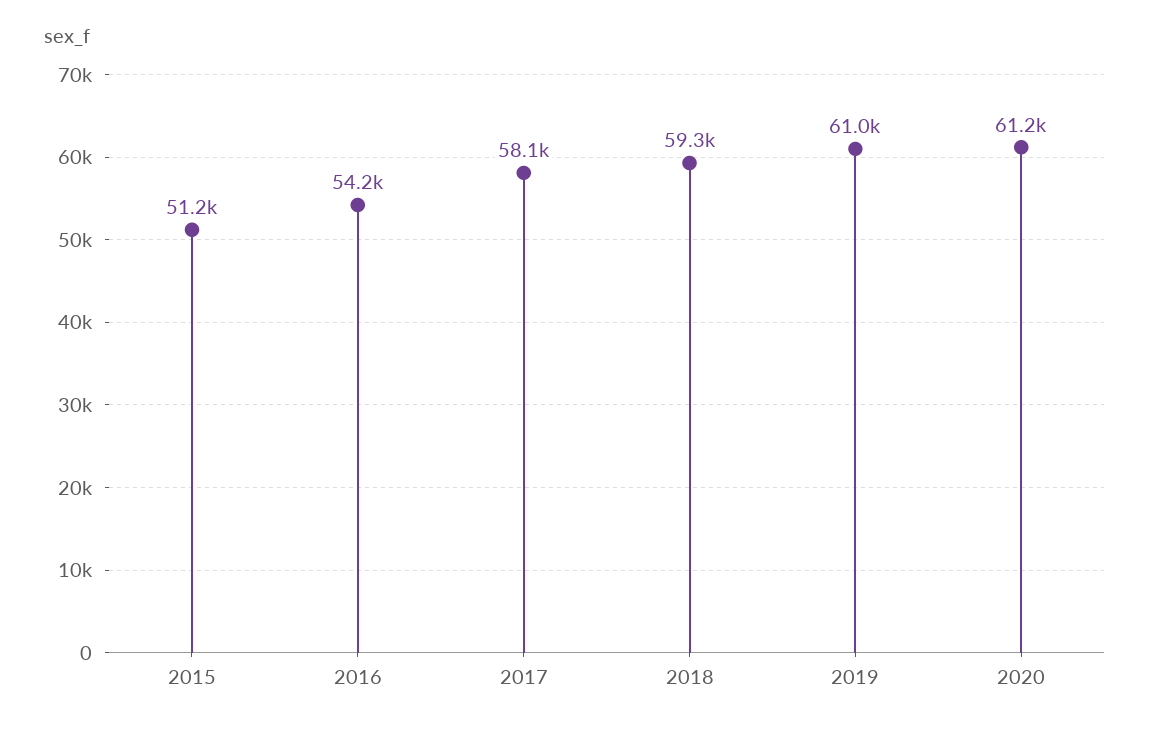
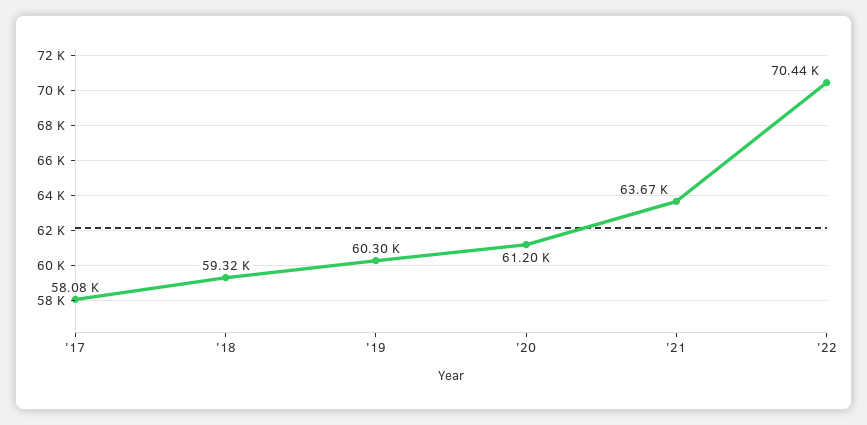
2015: 51200 -> none
2016: 54200 -> none
2019: 61000 -> 60300
'21: none -> 63670
'22: none -> 70440

